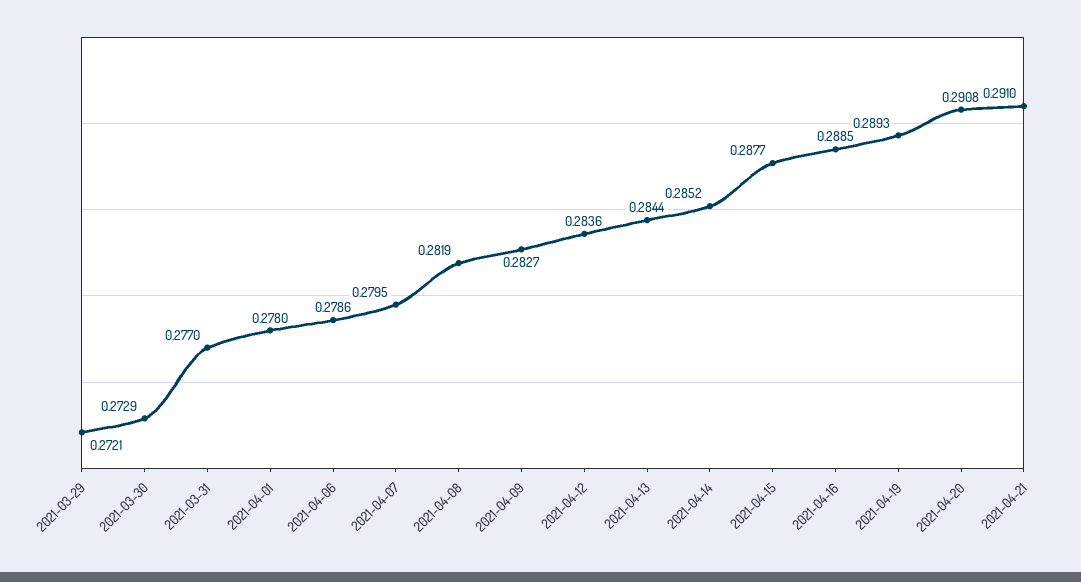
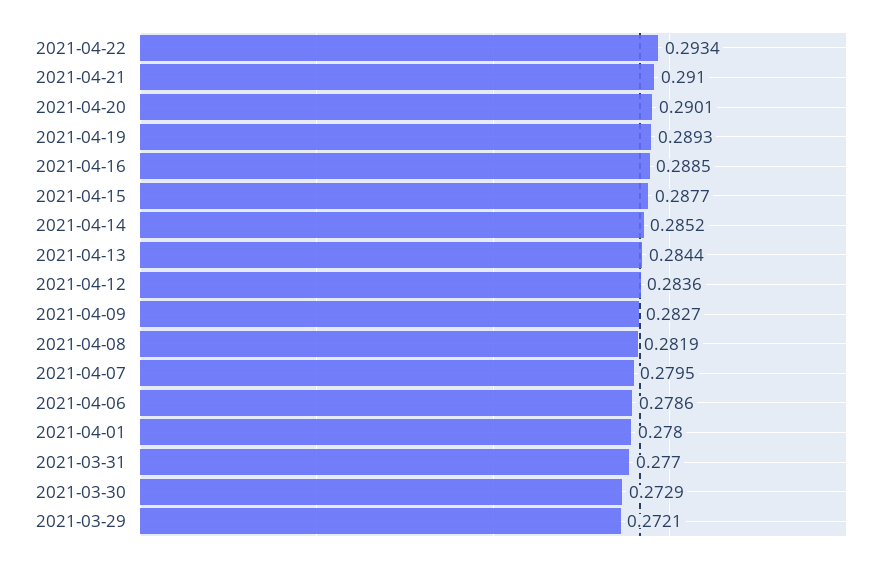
2021-04-20: 0.2908 -> 0.2901
2021-04-22: none -> 0.2934

